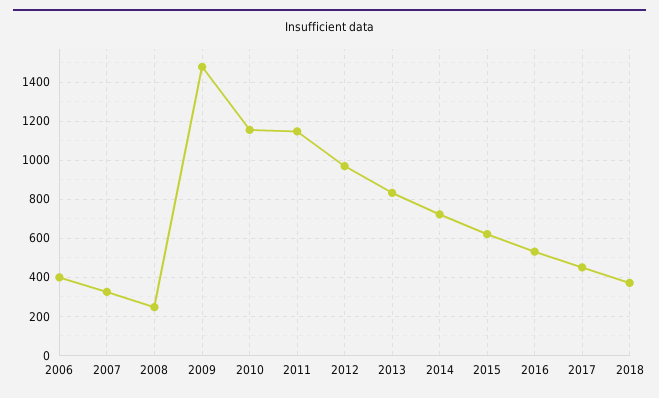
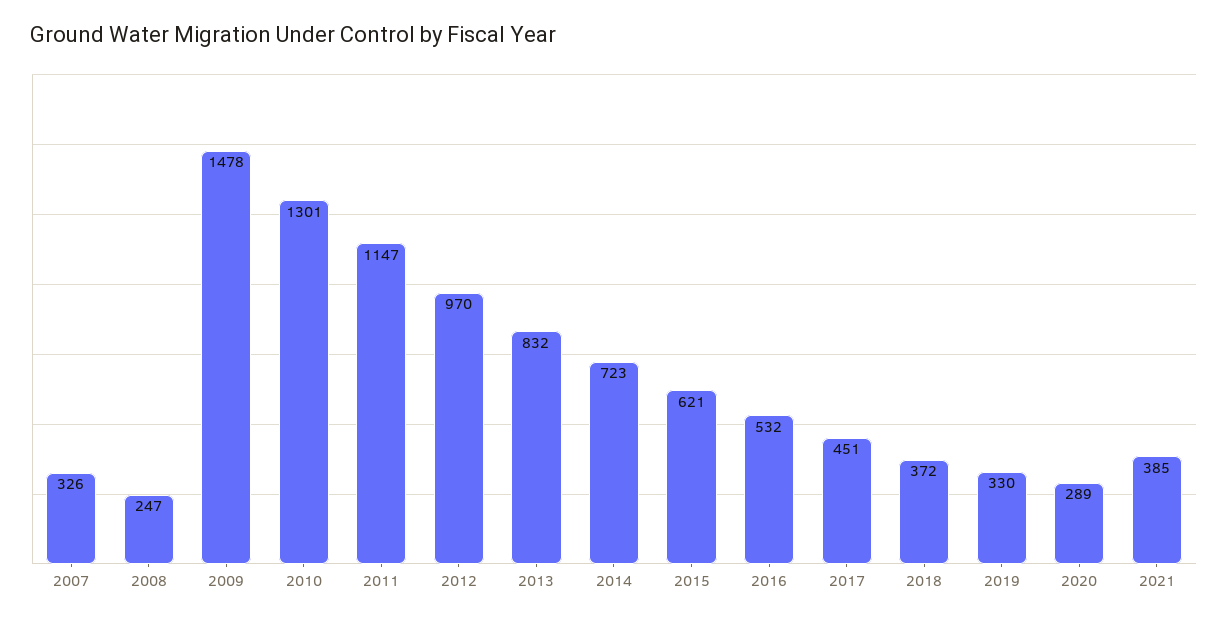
2006: 400 -> none
2010: 1150 -> 1301
2019: none -> 330
2020: none -> 289
2021: none -> 385

